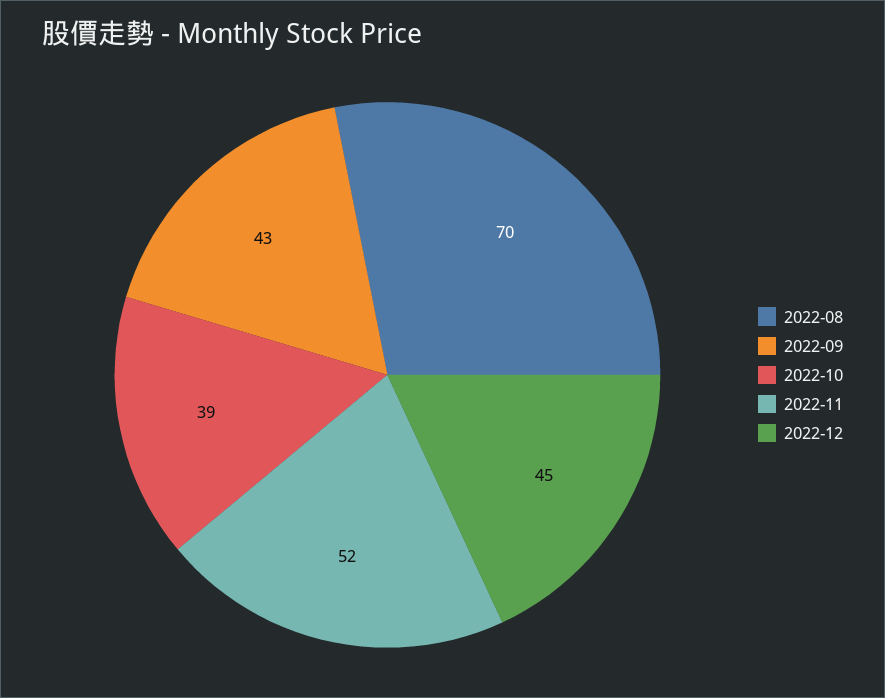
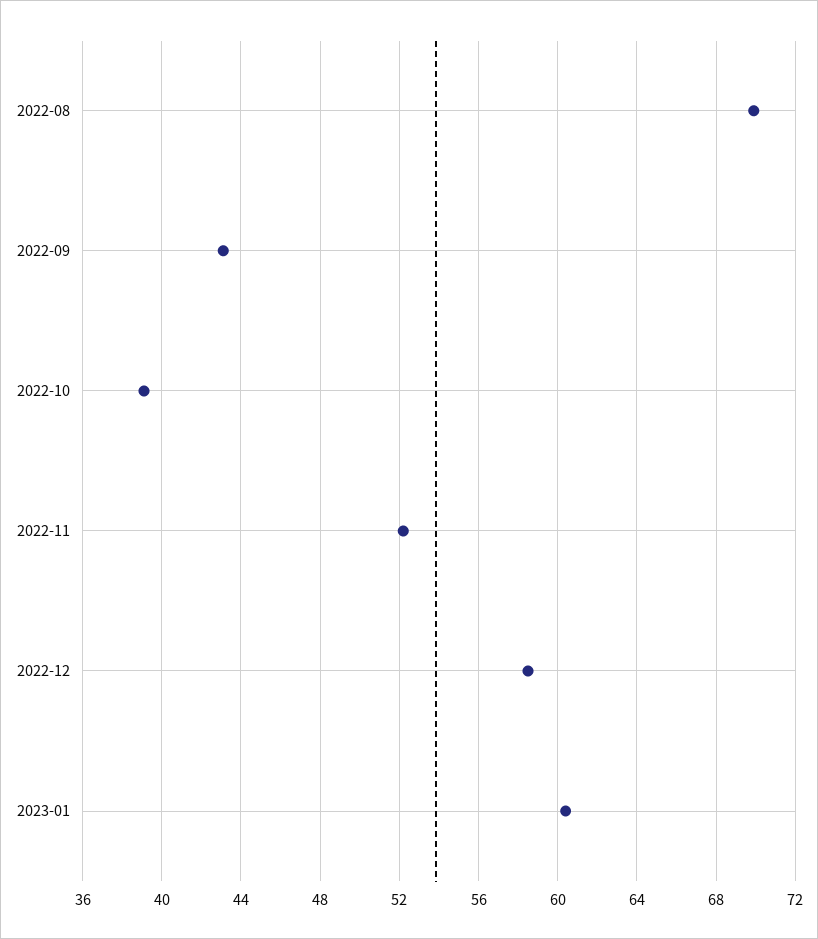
2022-12: 45 -> 58.5
2023-01: none -> 60.5

